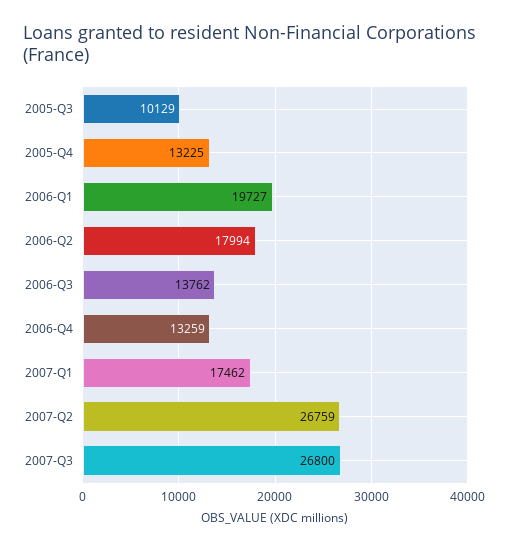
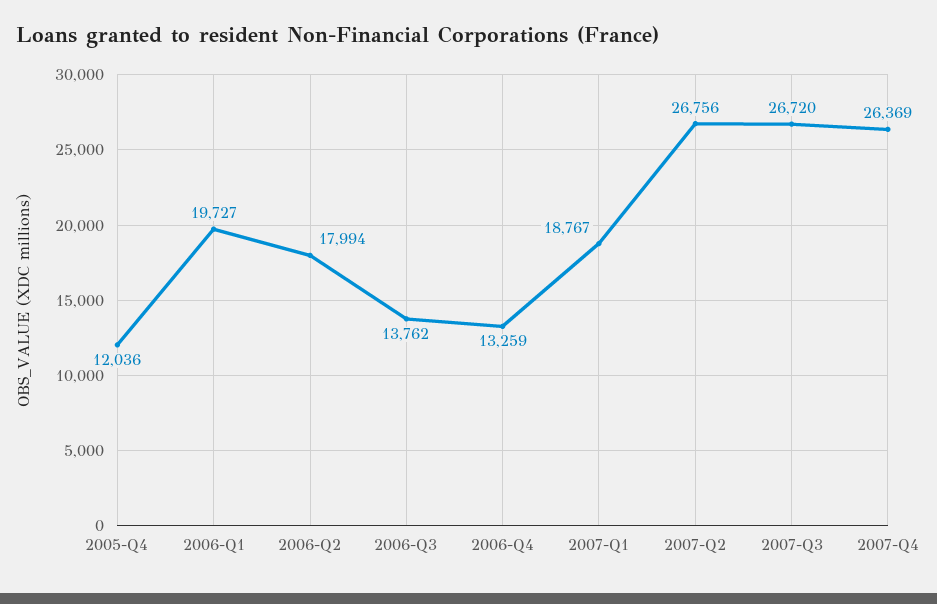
2005-Q3: 10129 -> none
2005-Q4: 13225 -> 12036
2007-Q1: 17462 -> 18767
2007-Q2: 26759 -> 26756
2007-Q3: 26800 -> 26720
2007-Q4: none -> 26369

